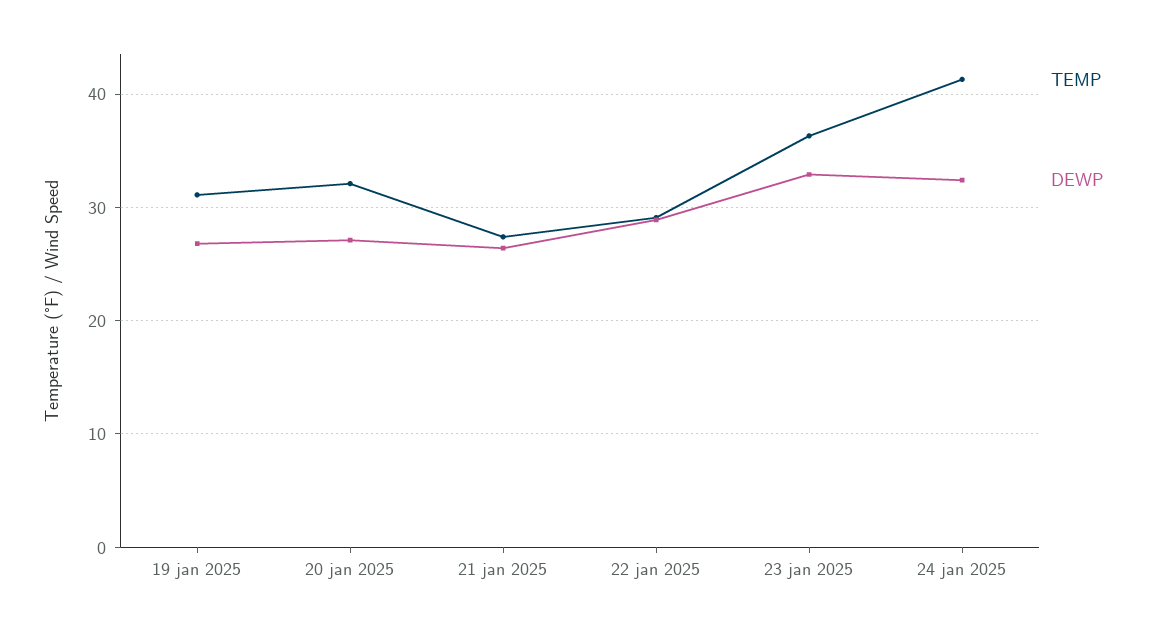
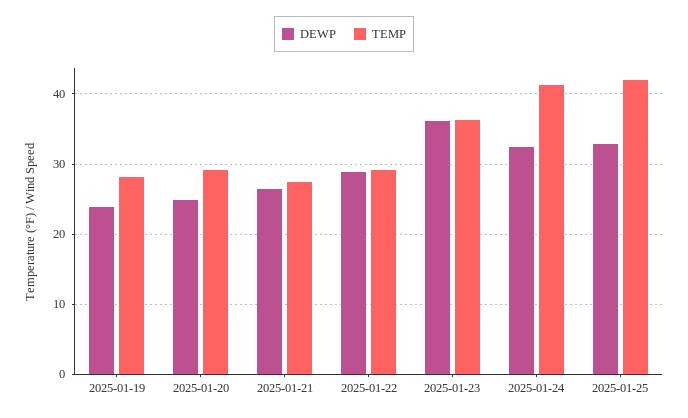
TEMP, 19 jan 2025: 31 -> 28
DEWP, 19 jan 2025: 27 -> 24
TEMP, 20 jan 2025: 32 -> 29
DEWP, 20 jan 2025: 27 -> 25
DEWP, 23 jan 2025: 33 -> 36
DEWP, 2025-01-25: none -> 33
TEMP, 2025-01-25: none -> 42

